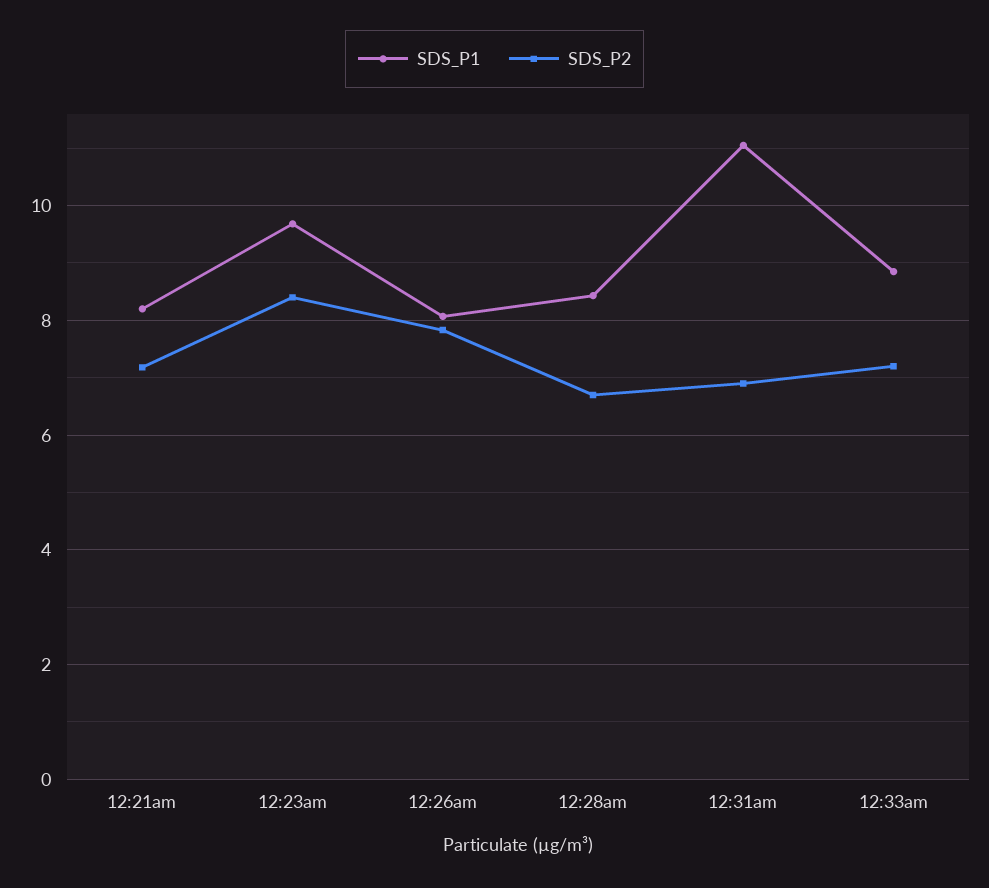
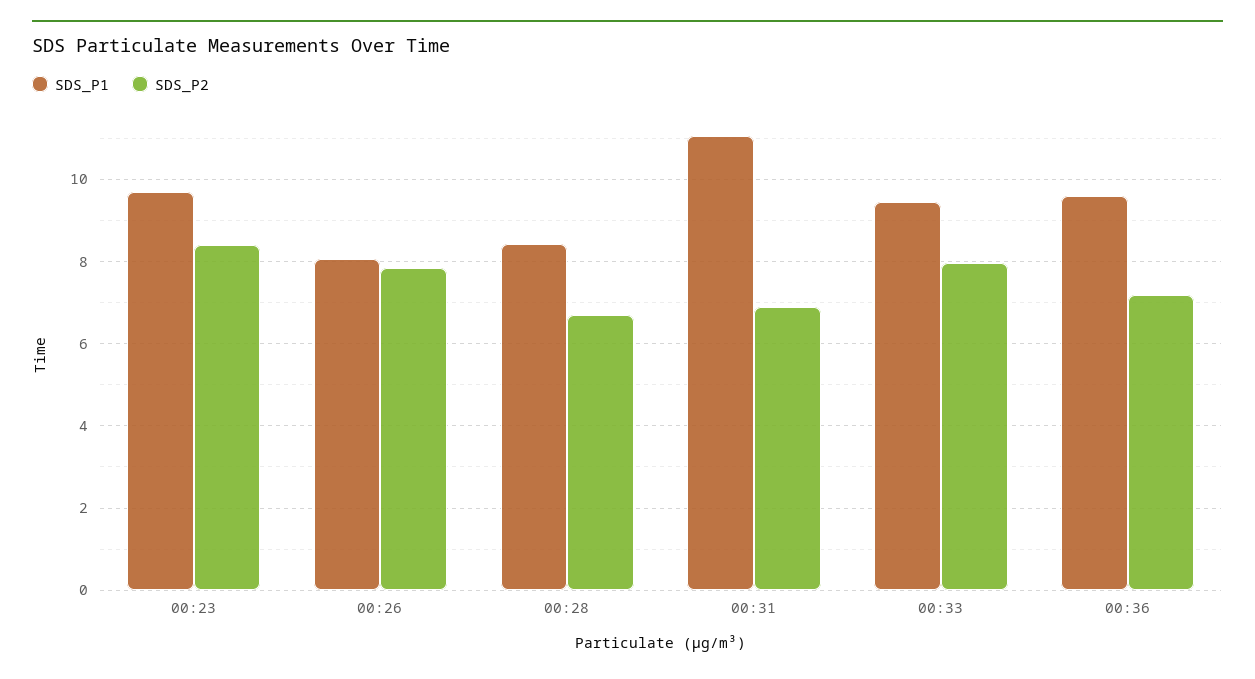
SDS_P1, 12:21am: 8.2 -> none
SDS_P2, 12:21am: 7.2 -> none
SDS_P1, 12:33am: 8.8 -> 9.4
SDS_P2, 12:33am: 7.2 -> 8
SDS_P1, 00:36: none -> 9.6
SDS_P2, 00:36: none -> 7.2

